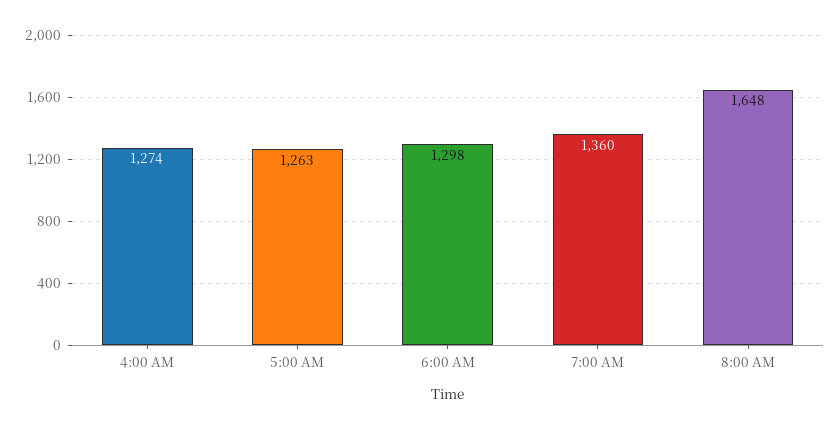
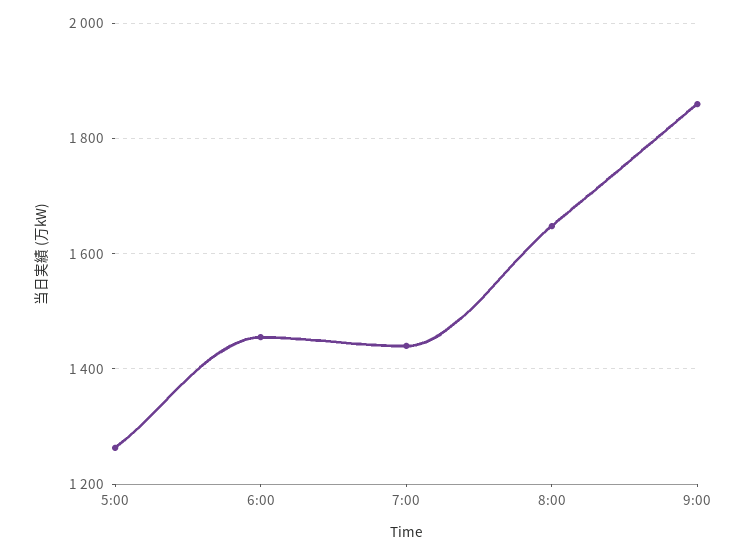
4:00 AM: 1274 -> none
6:00 AM: 1298 -> 1460
7:00 AM: 1360 -> 1440
9:00: none -> 1860

